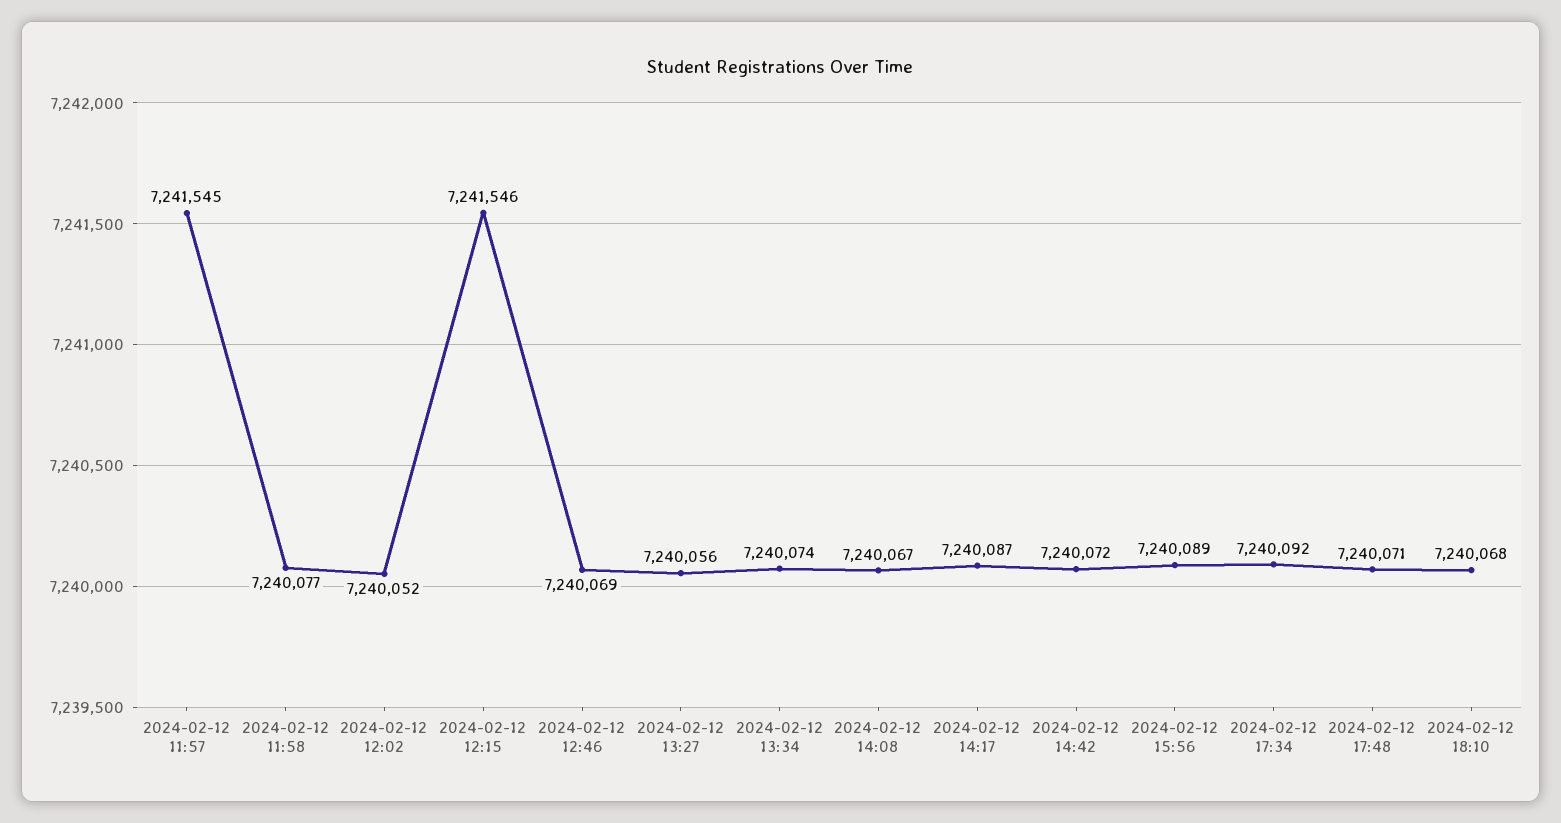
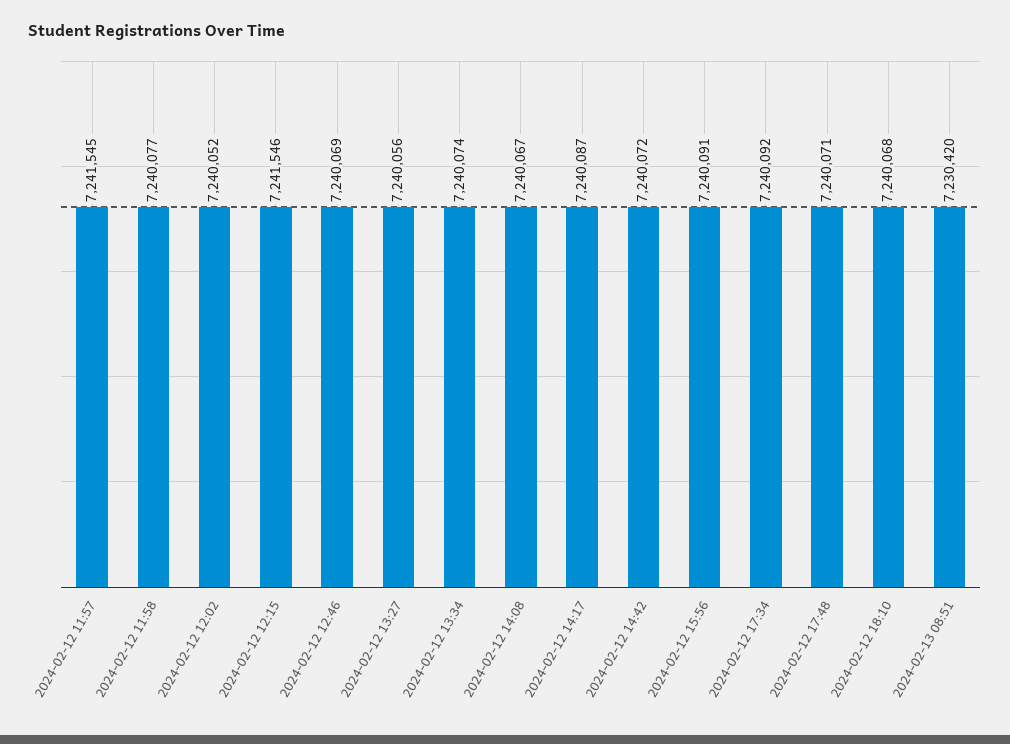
2024-02-12 15:56: 7240089 -> 7240091
2024-02-13 08:51: none -> 7230420

